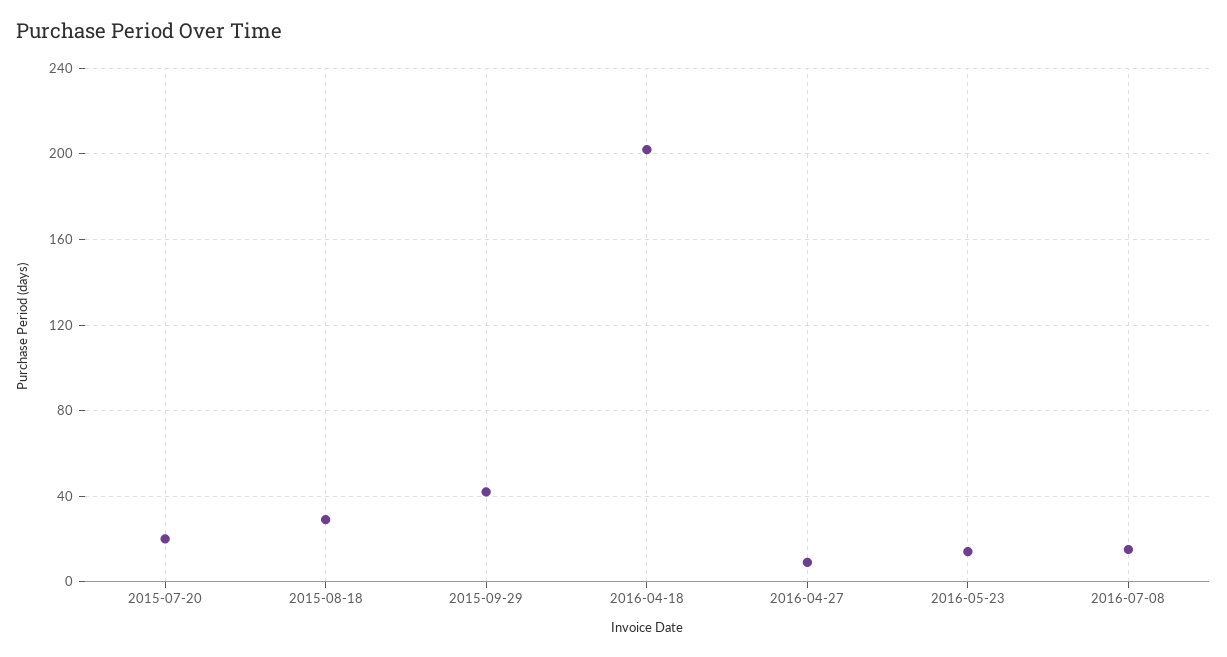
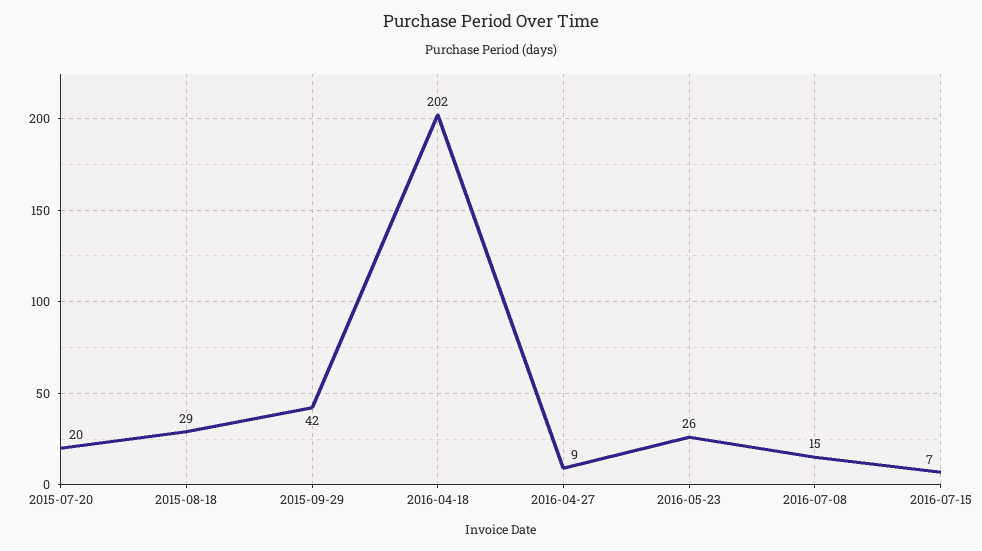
2016-05-23: 15 -> 26
2016-07-15: none -> 7

